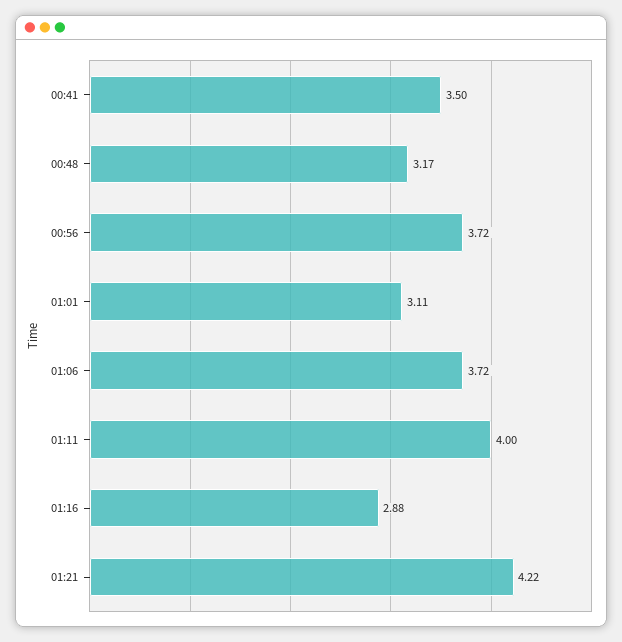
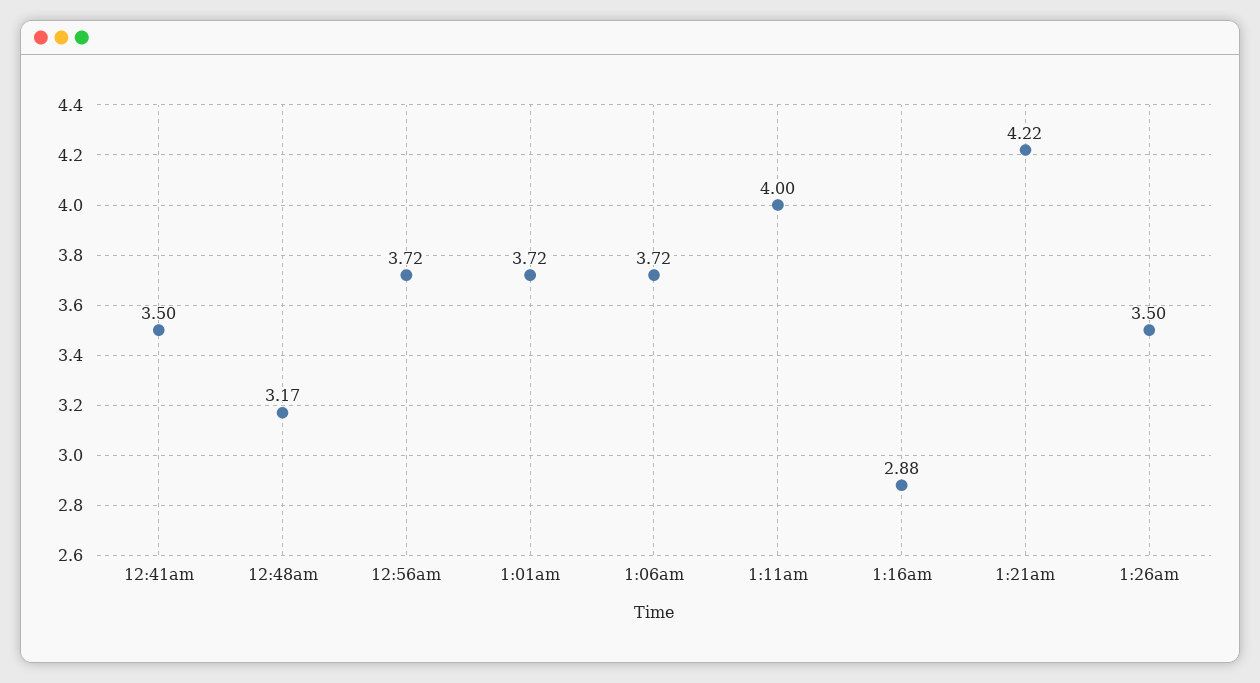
01:01: 3.11 -> 3.72
1:26am: none -> 3.5

